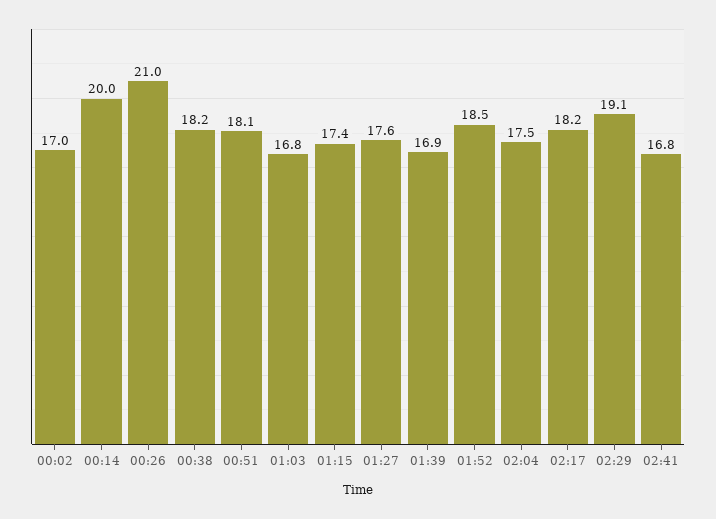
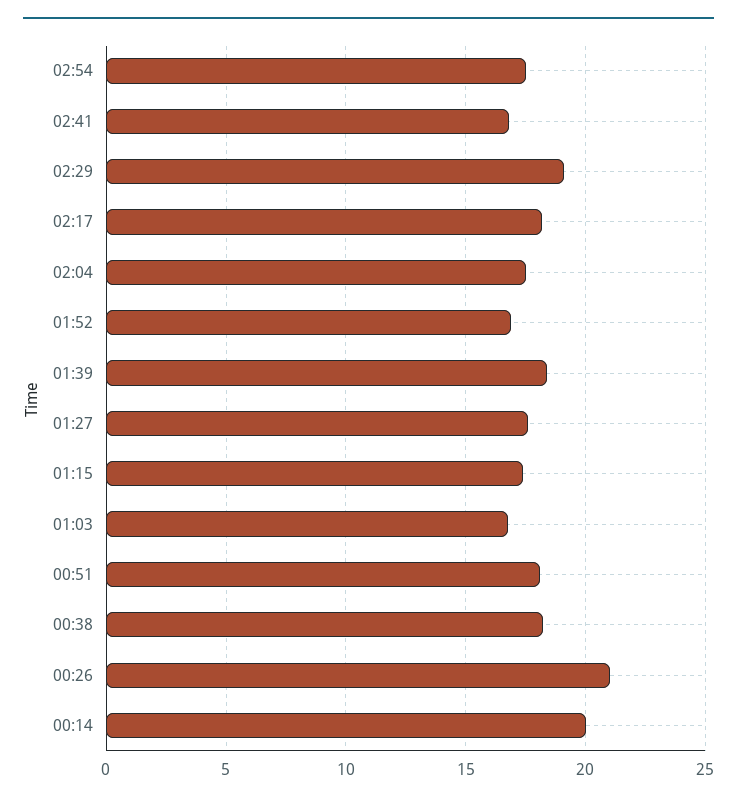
00:02: 17 -> none
01:39: 16.9 -> 18.5
01:52: 18.5 -> 17
02:54: none -> 17.5

